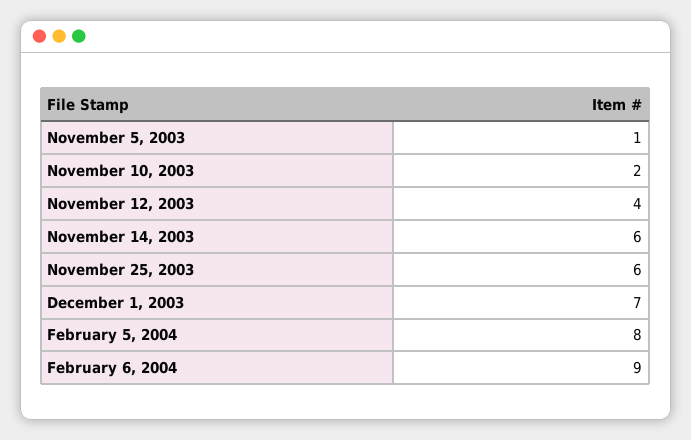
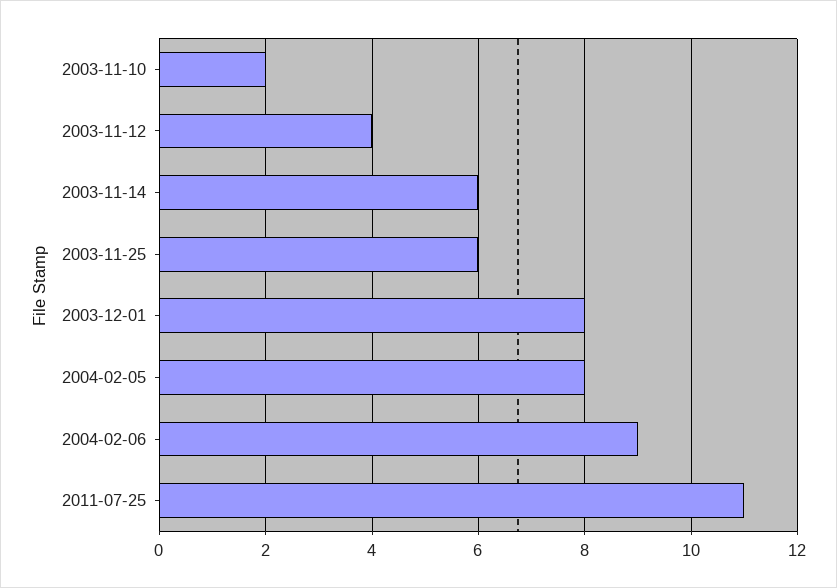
November 5, 2003: 1 -> none
December 1, 2003: 7 -> 8
2011-07-25: none -> 11

